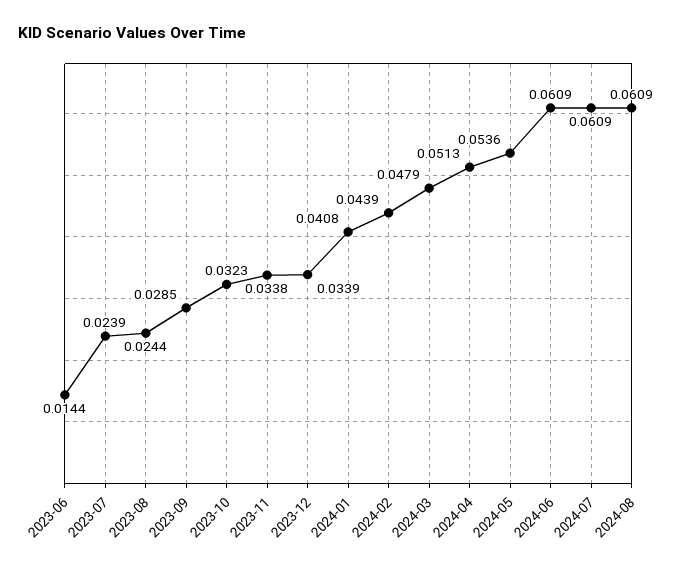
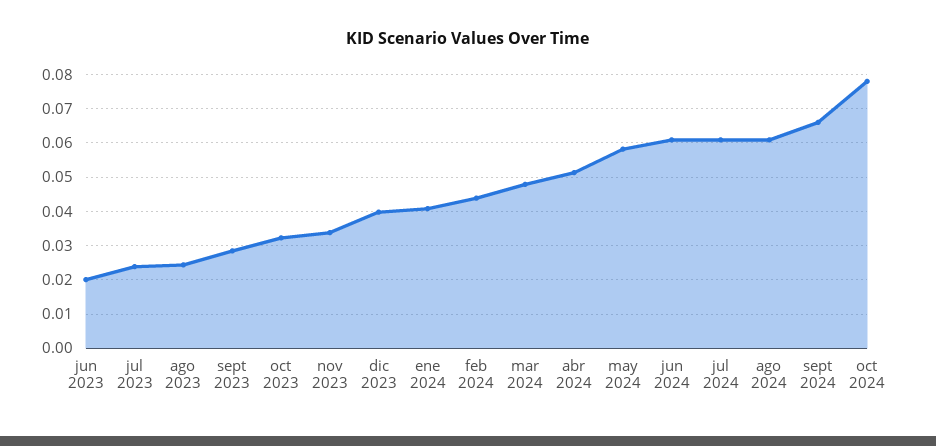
2023-06: 0.0144 -> 0.02
2023-12: 0.0339 -> 0.04
2024-05: 0.0536 -> 0.058
sept 2024: none -> 0.066
oct 2024: none -> 0.078

